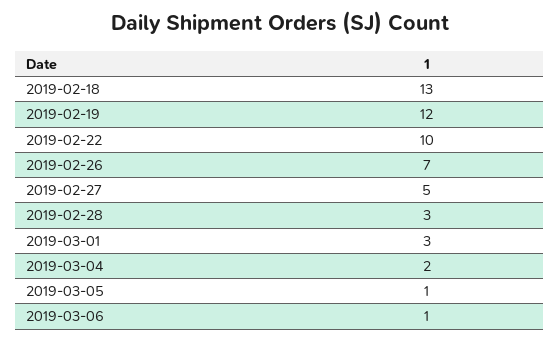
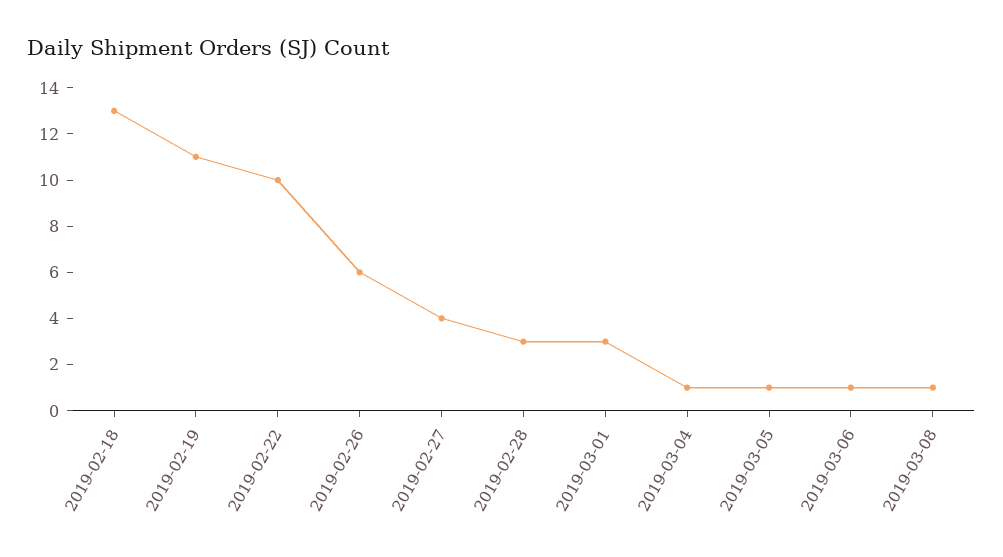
2019-02-19: 12 -> 11
2019-02-26: 7 -> 6
2019-02-27: 5 -> 4
2019-03-04: 2 -> 1
2019-03-08: none -> 1

